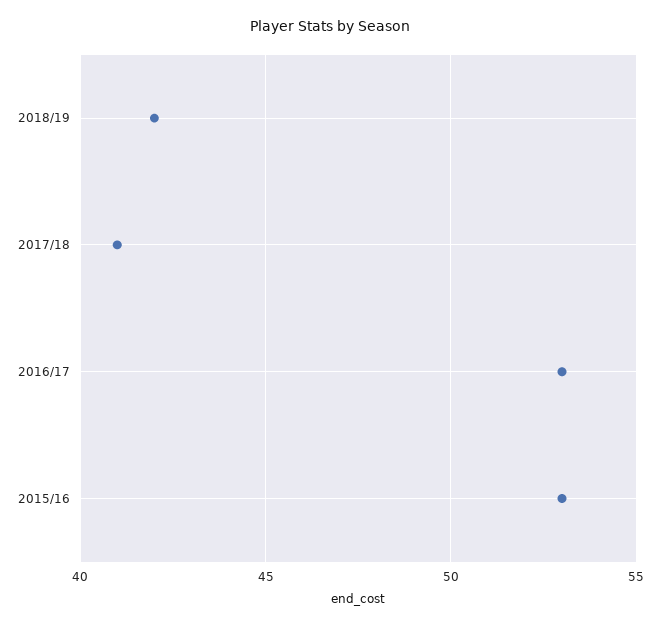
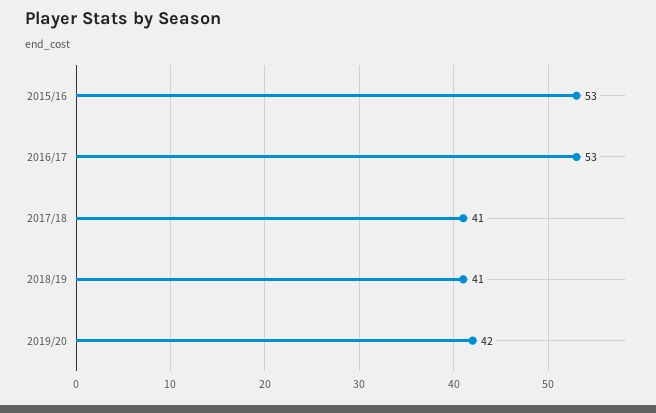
2018/19: 42 -> 41
2019/20: none -> 42

